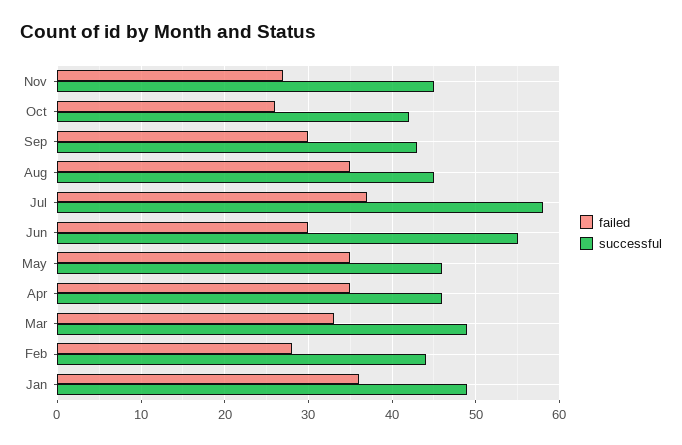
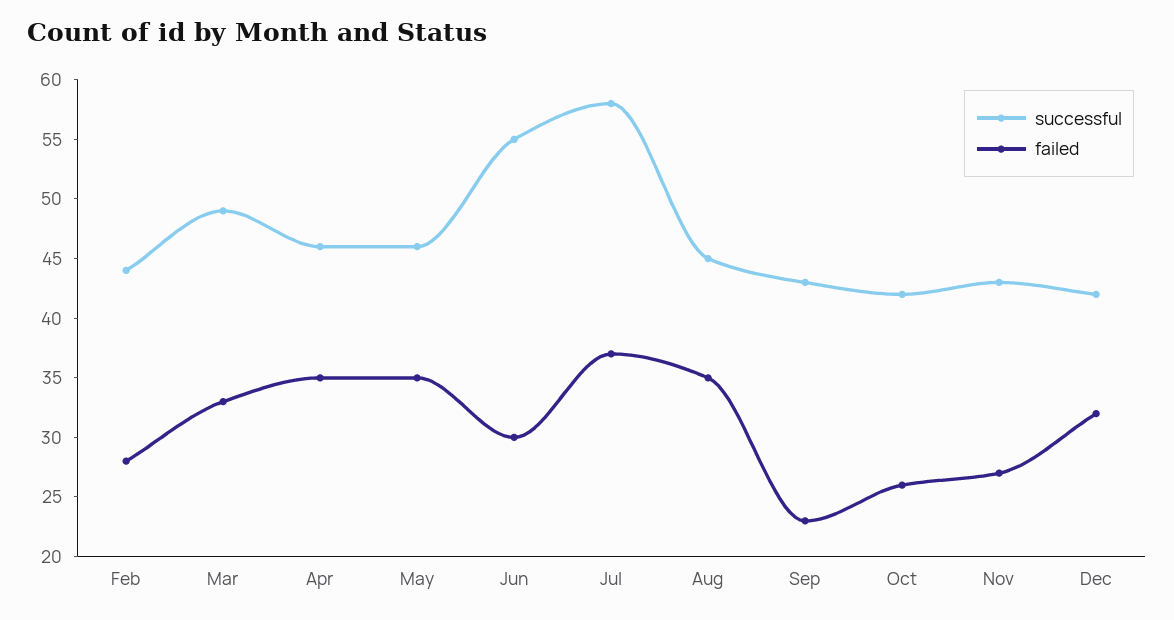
successful, Nov: 45 -> 43
failed, Sep: 30 -> 23
failed, Jan: 36 -> none
successful, Jan: 49 -> none
successful, Dec: none -> 42
failed, Dec: none -> 32

